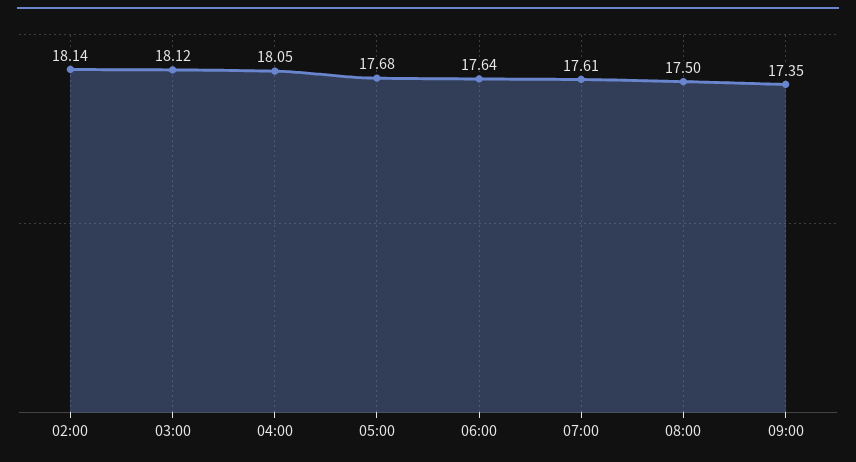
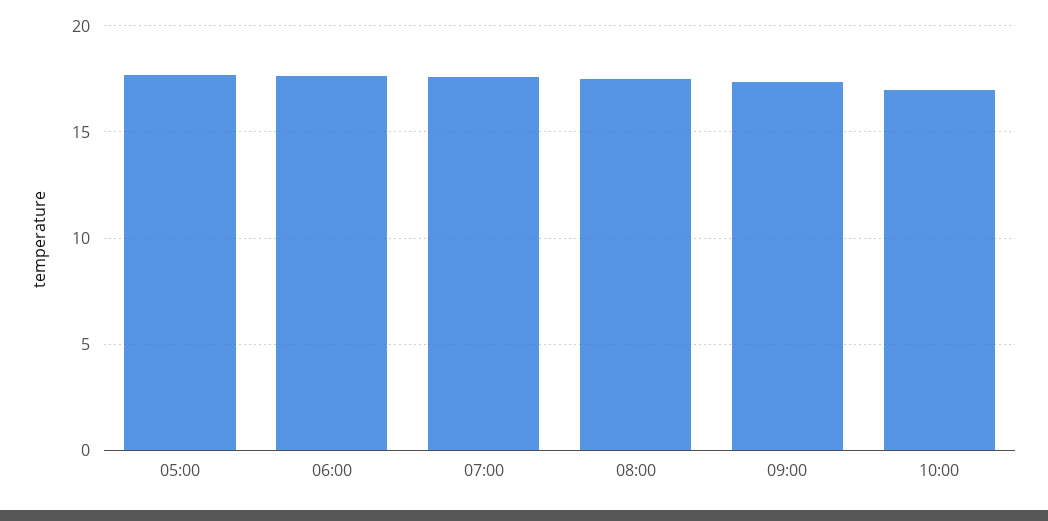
02:00: 18.14 -> none
03:00: 18.12 -> none
04:00: 18.05 -> none
10:00: none -> 17

